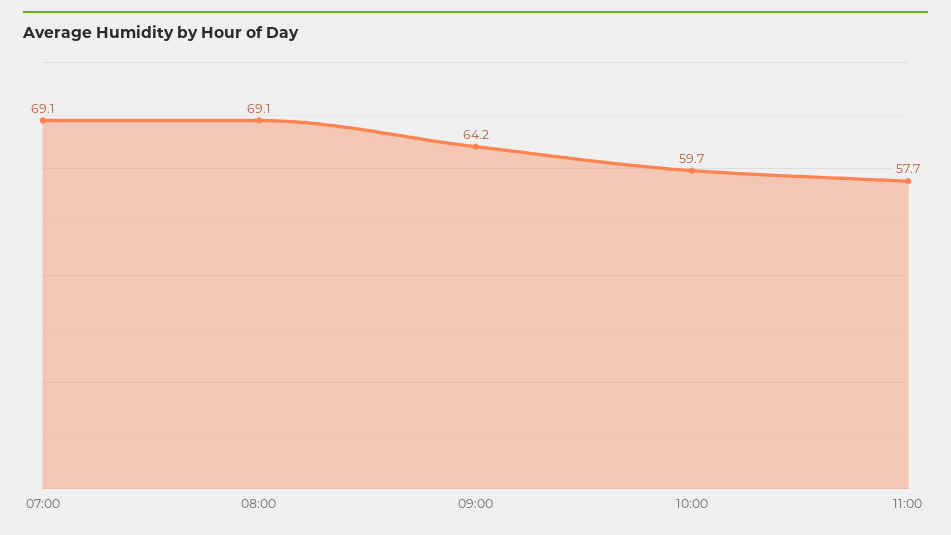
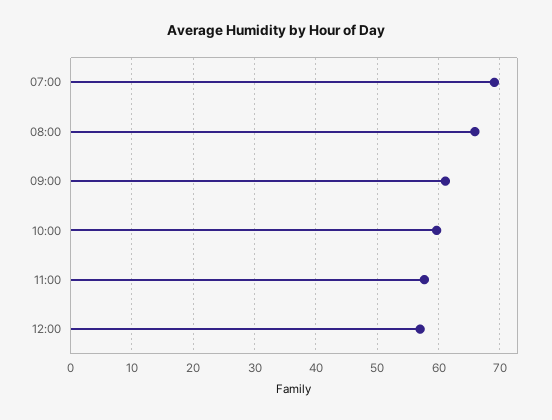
08:00: 69.1 -> 66
09:00: 64.2 -> 61
12:00: none -> 57

